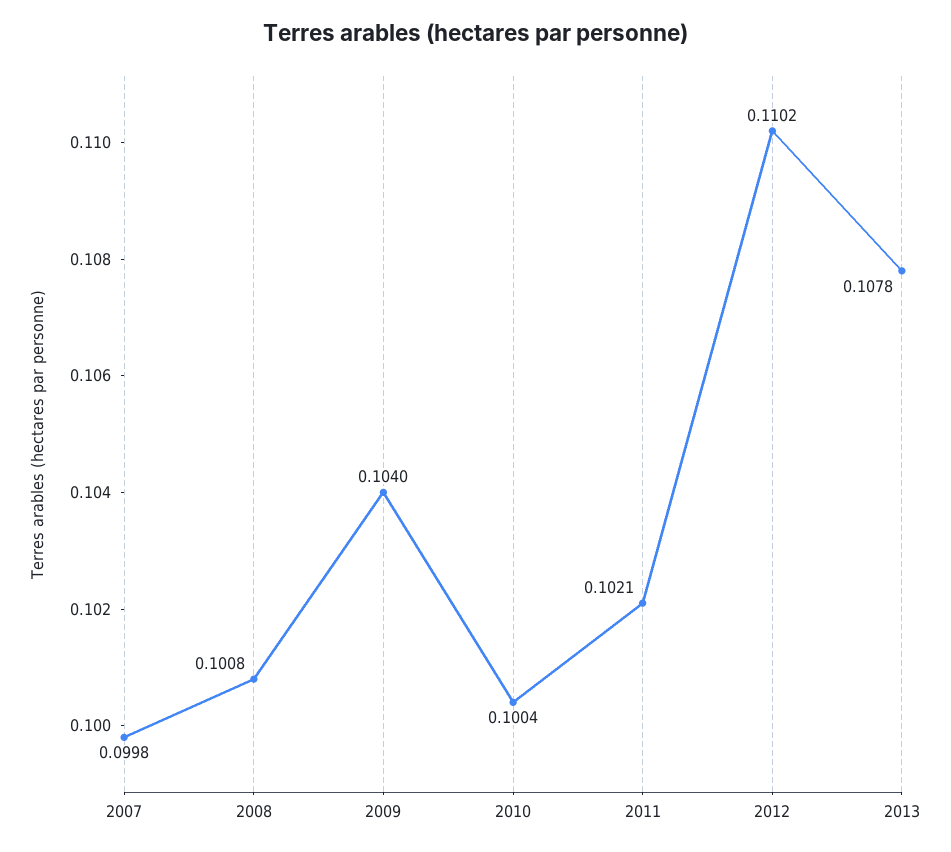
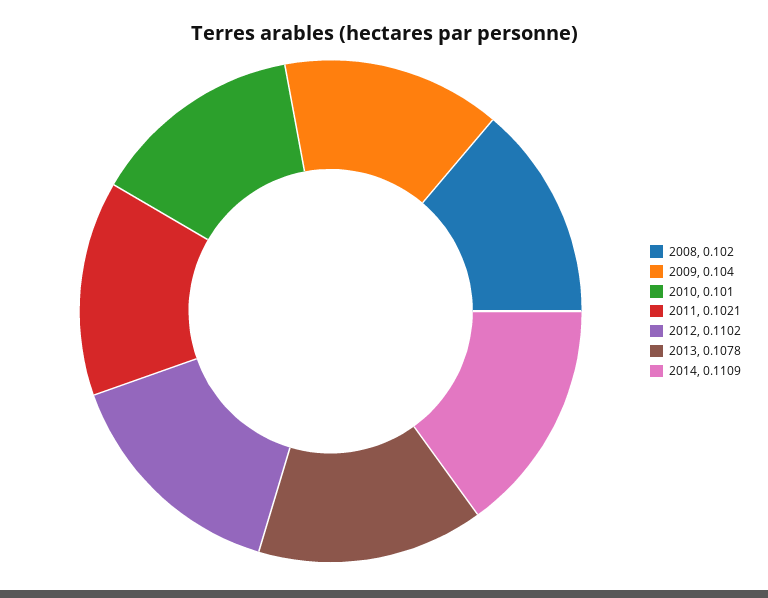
2007: 0.0998 -> none
2008: 0.1008 -> 0.102
2010: 0.1004 -> 0.101
2014: none -> 0.1109

